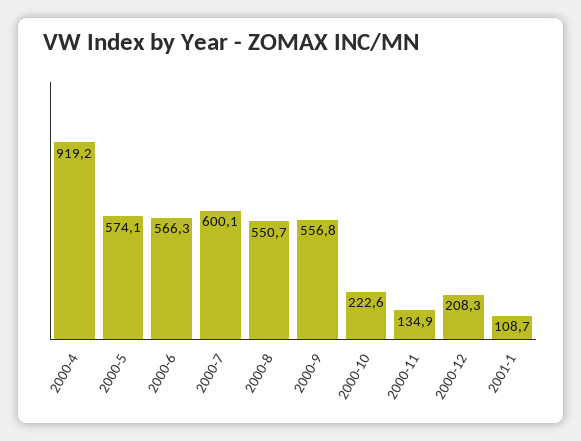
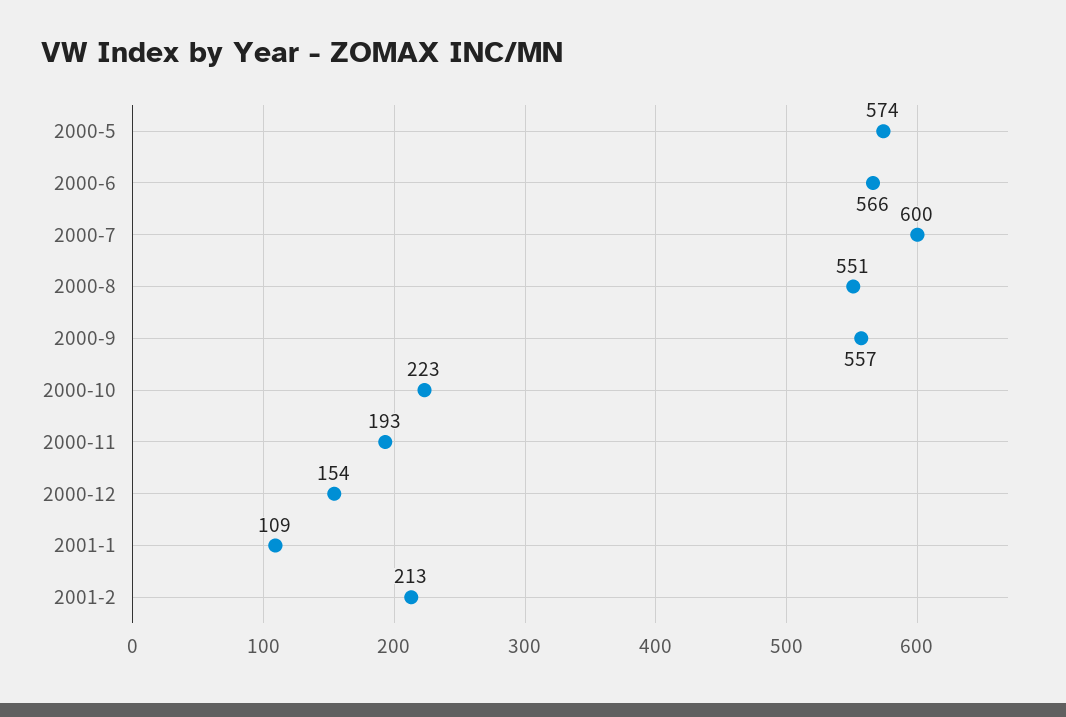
2000-4: 919.2 -> none
2000-11: 134.9 -> 193
2000-12: 208.3 -> 154
2001-2: none -> 213

